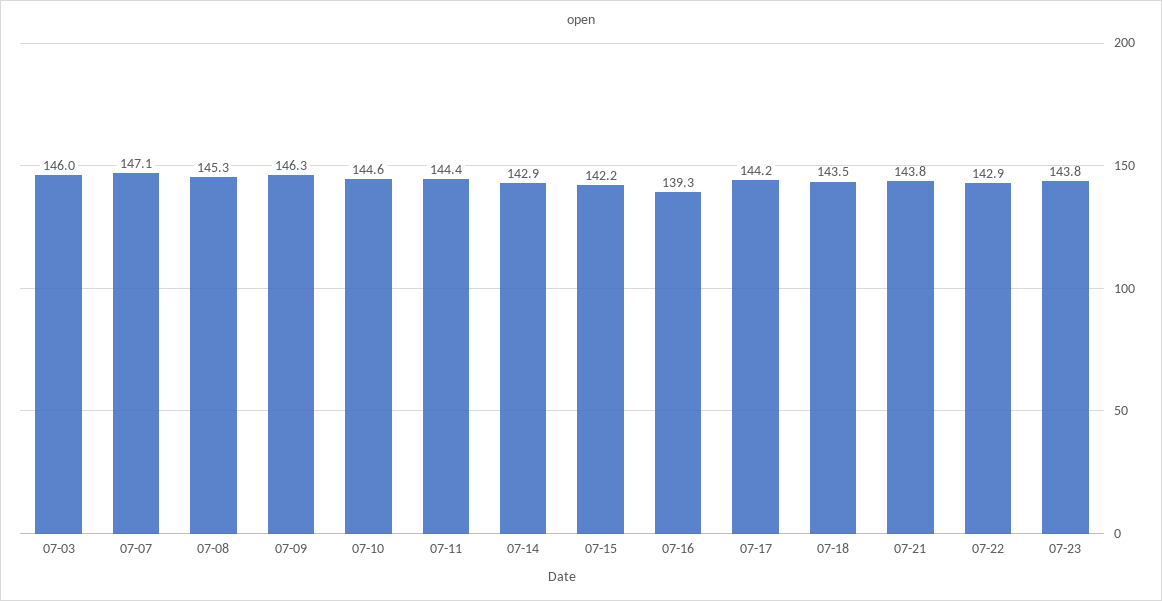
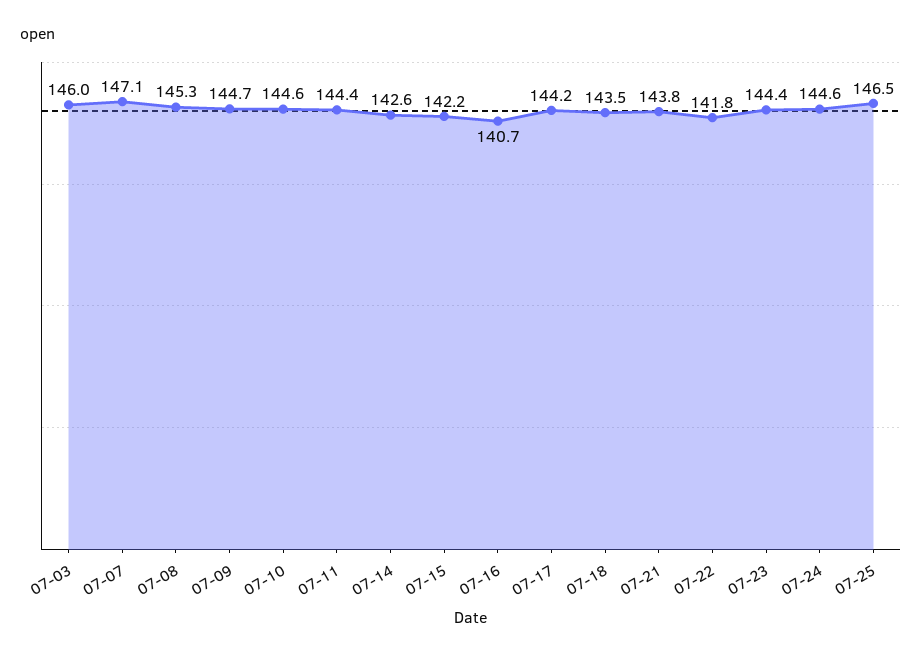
07-09: 146.3 -> 144.7
07-14: 142.9 -> 142.6
07-16: 139.3 -> 140.7
07-22: 142.9 -> 141.8
07-23: 143.8 -> 144.4
07-24: none -> 144.6
07-25: none -> 146.5

